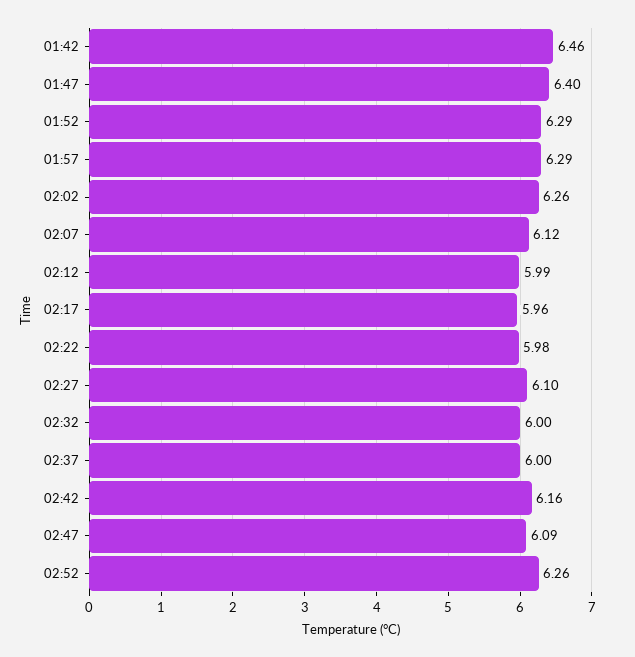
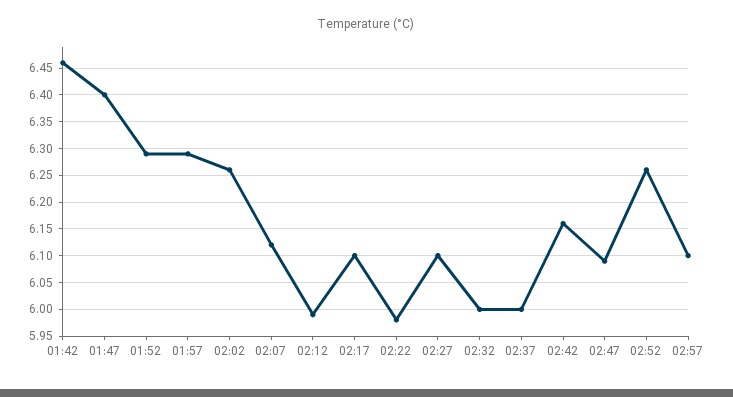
02:17: 5.96 -> 6.1
02:57: none -> 6.1

